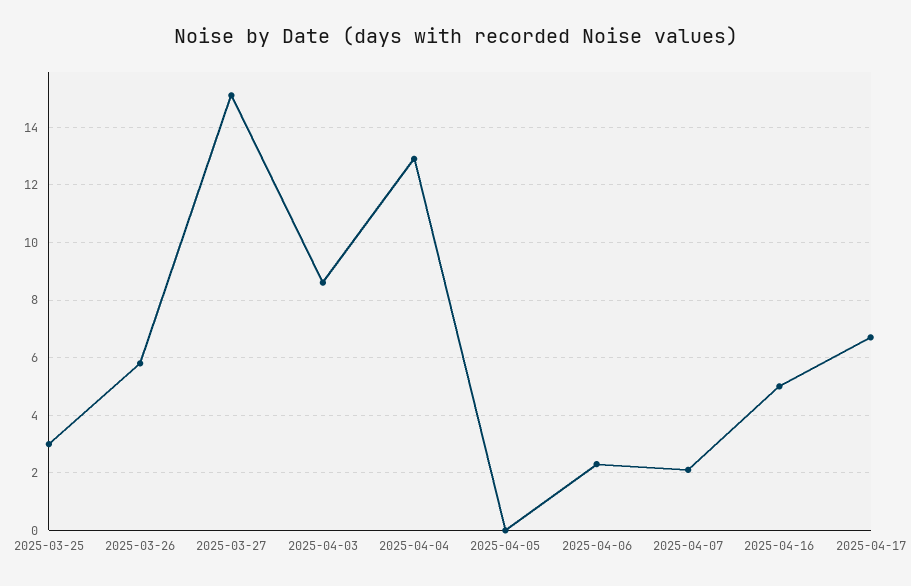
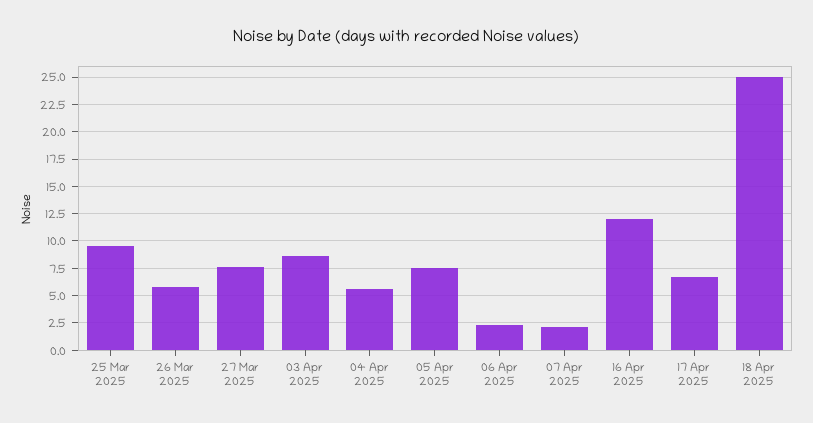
2025-03-25: 3 -> 10
2025-03-27: 15 -> 7.5
2025-04-04: 13 -> 5
2025-04-05: 0 -> 7.5
2025-04-16: 5 -> 12.5
18 Apr 2025: none -> 25

